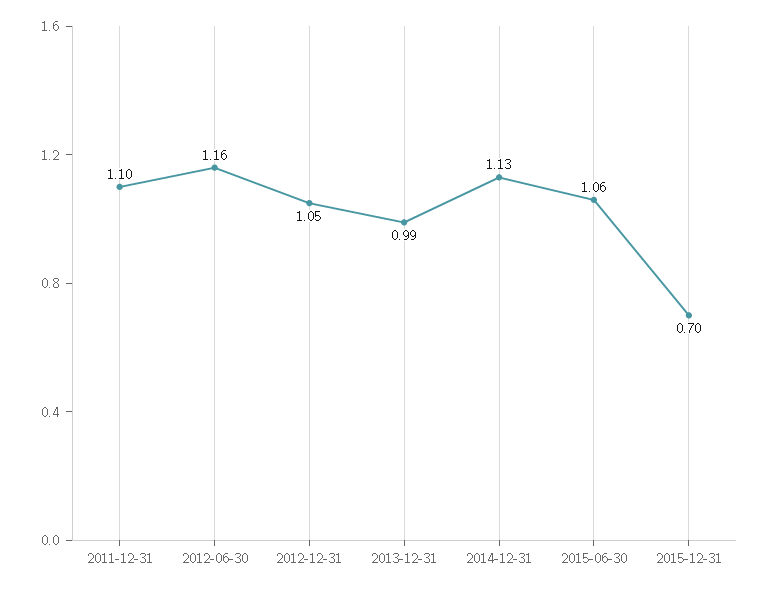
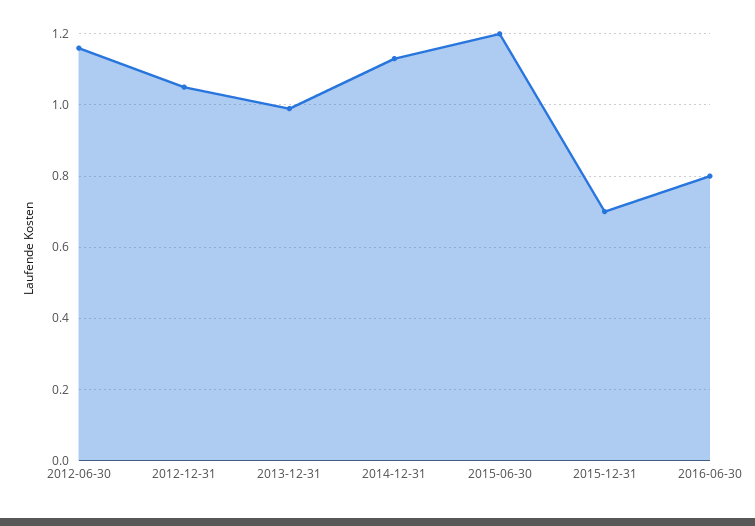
2011-12-31: 1.1 -> none
2015-06-30: 1.06 -> 1.2
2016-06-30: none -> 0.8

